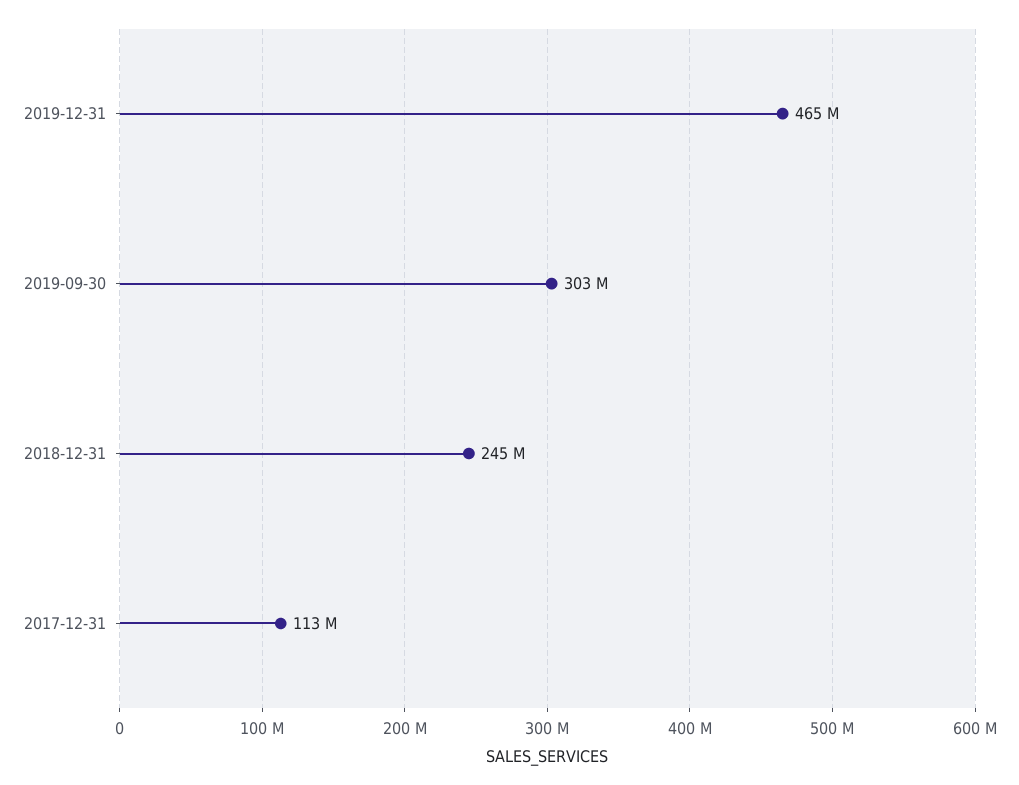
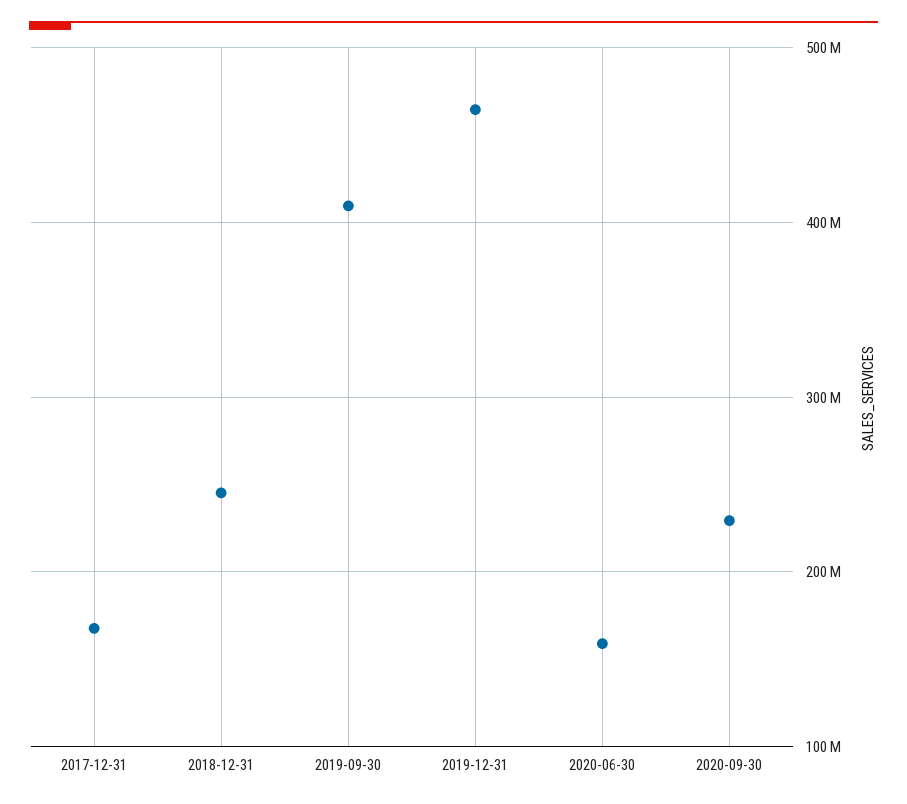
2019-09-30: 303000000 -> 410000000
2017-12-31: 113000000 -> 170000000
2020-06-30: none -> 160000000
2020-09-30: none -> 230000000

